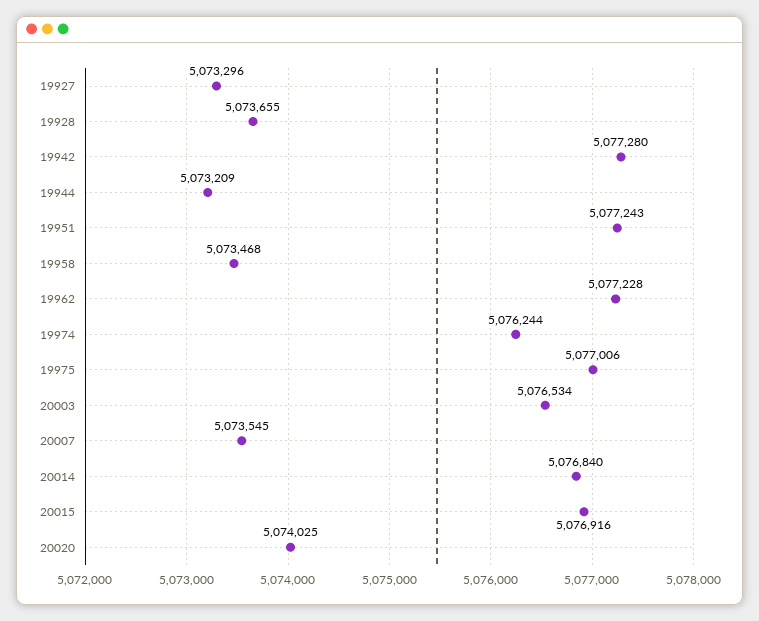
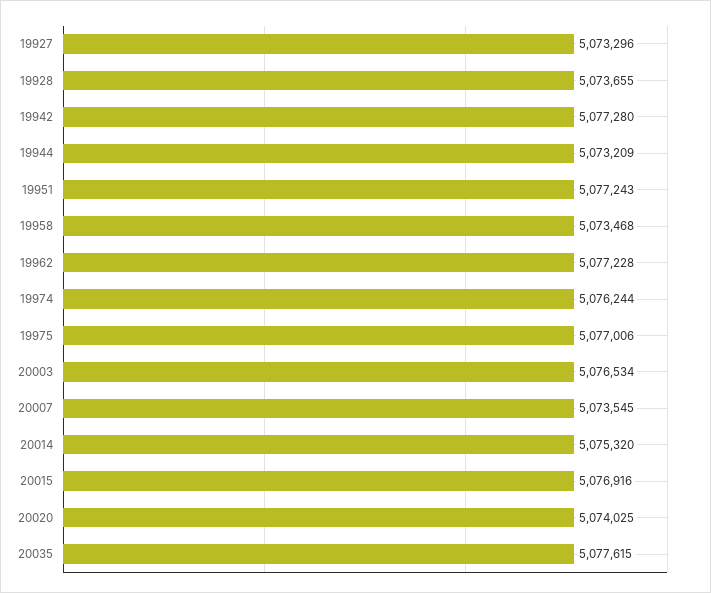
20014: 5076840 -> 5075320
20035: none -> 5077615

